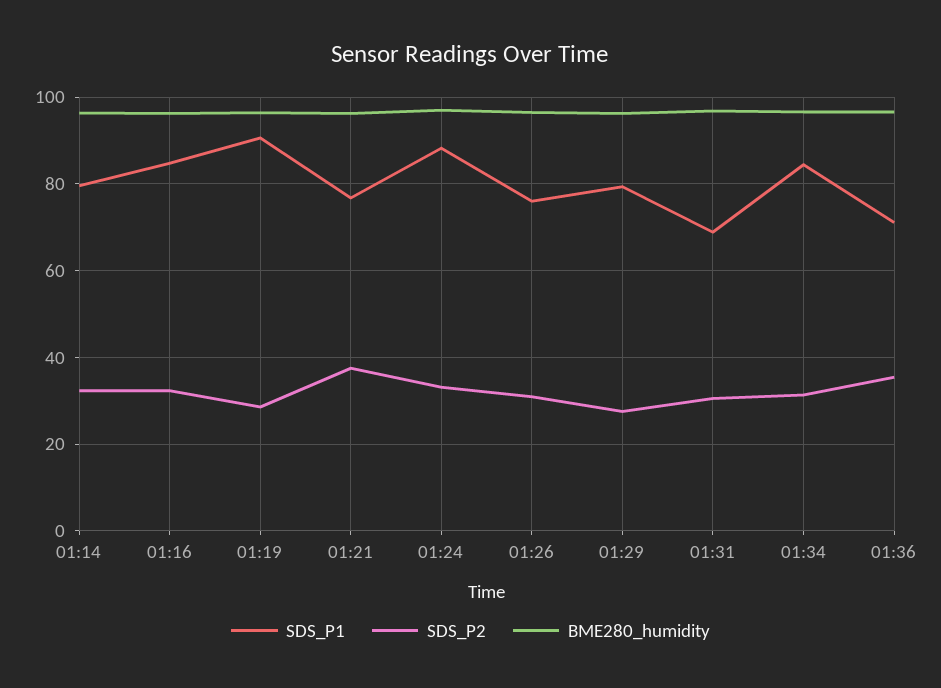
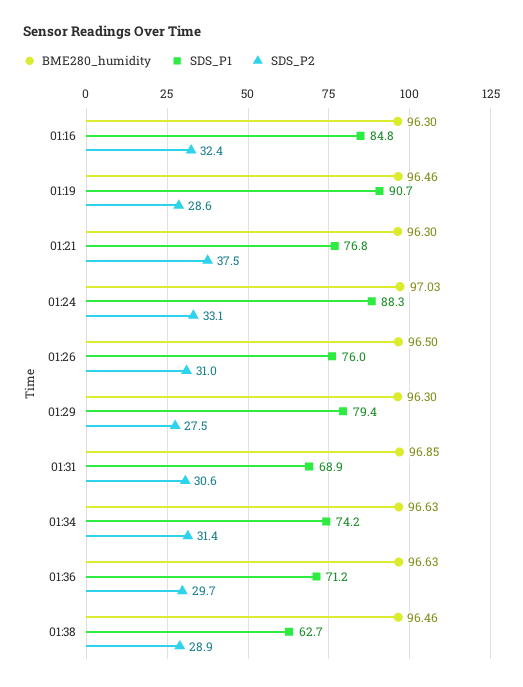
SDS_P1, 01:14: 80 -> none
SDS_P2, 01:14: 32 -> none
BME280_humidity, 01:14: 96 -> none
SDS_P1, 01:34: 84 -> 74.2
SDS_P2, 01:36: 36 -> 29.7
BME280_humidity, 01:38: none -> 96.46
SDS_P1, 01:38: none -> 62.7
SDS_P2, 01:38: none -> 28.9

